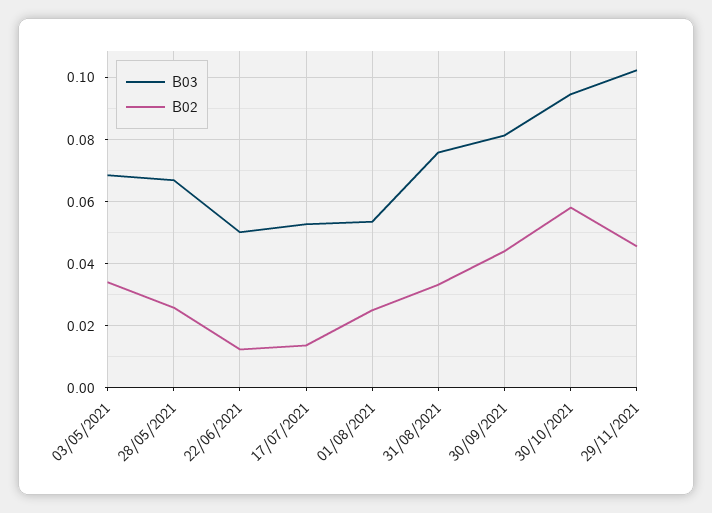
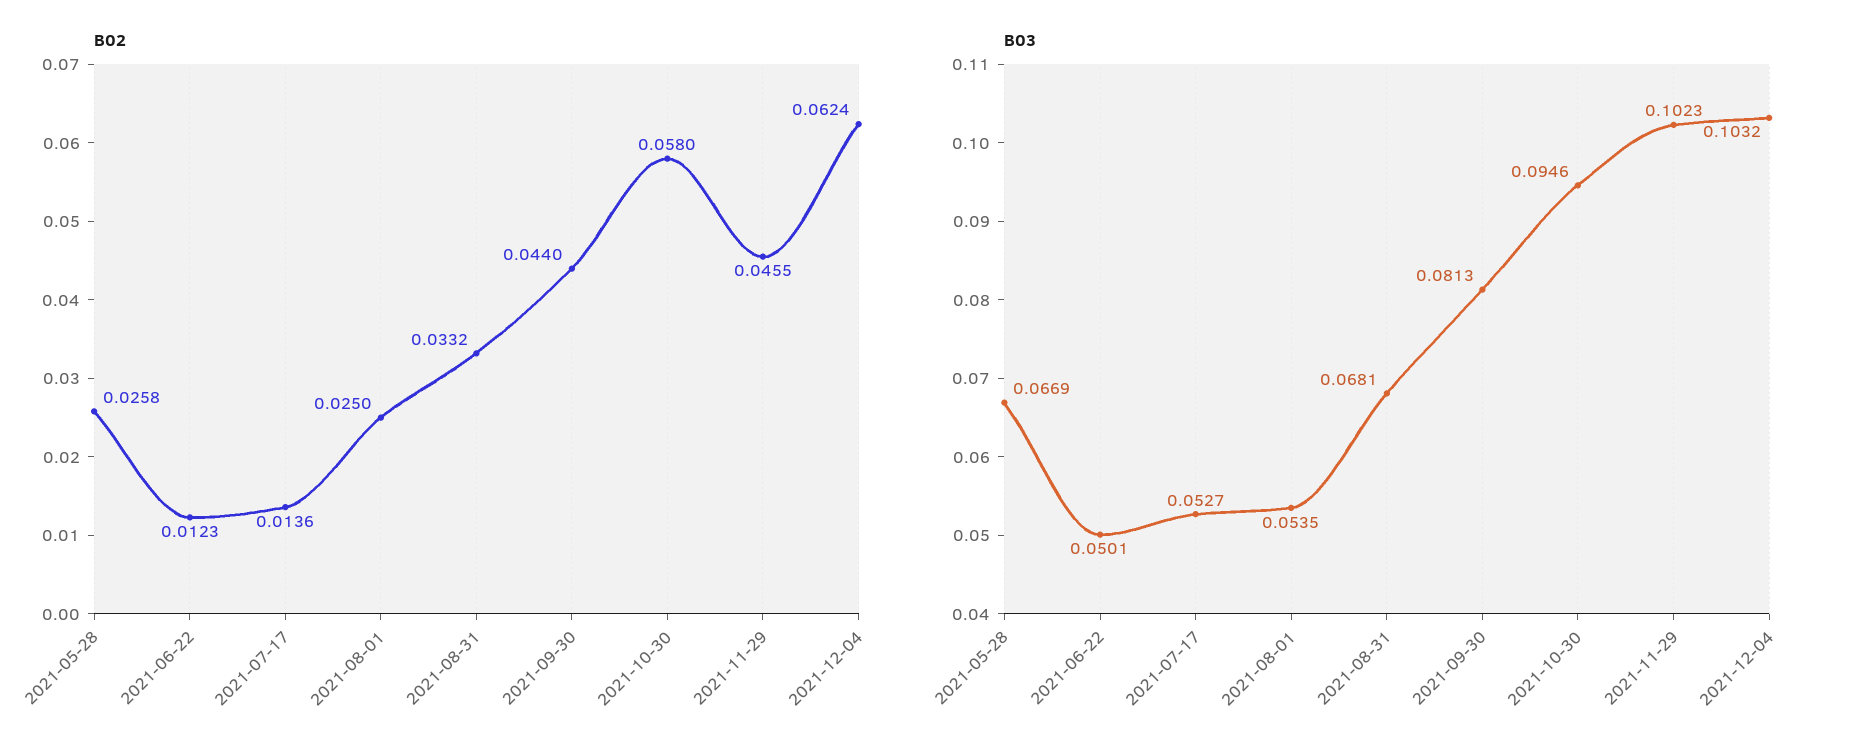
B03, 03/05/2021: 0.068 -> none
B02, 03/05/2021: 0.034 -> none
B03, 31/08/2021: 0.076 -> 0.0681
B02, 2021-12-04: none -> 0.0624
B03, 2021-12-04: none -> 0.1032

